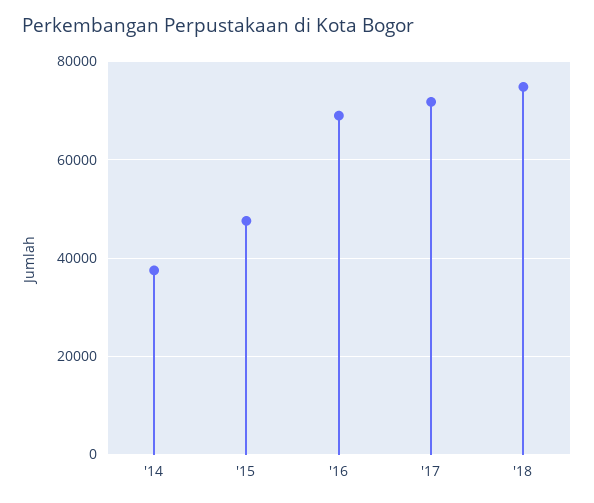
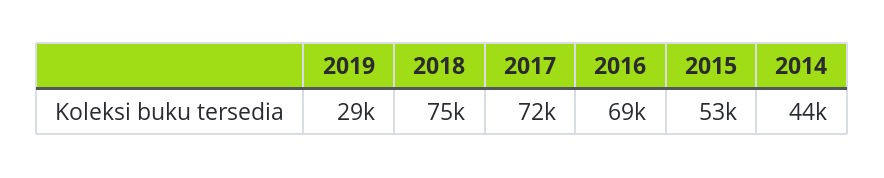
'14: 38000 -> 44000
'15: 48000 -> 53000
2019: none -> 29000

